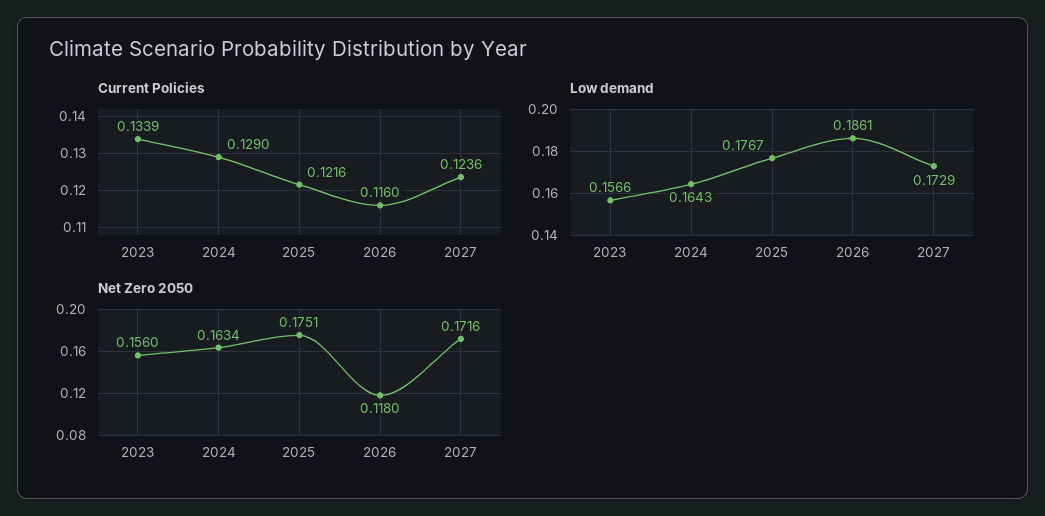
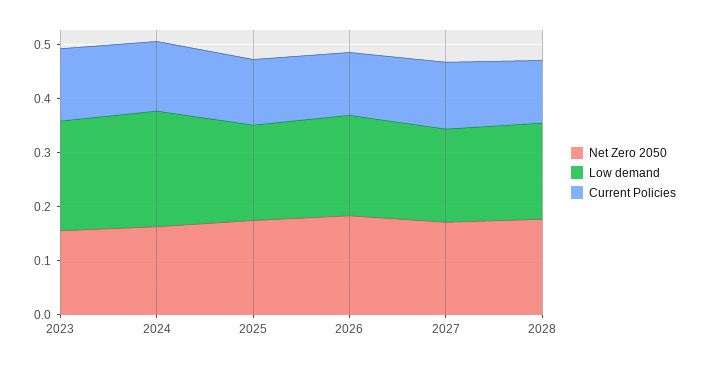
Low demand, 2023: 0.1566 -> 0.2
Low demand, 2024: 0.1643 -> 0.22
Net Zero 2050, 2026: 0.118 -> 0.18
Net Zero 2050, 2028: none -> 0.18
Low demand, 2028: none -> 0.18
Current Policies, 2028: none -> 0.12

